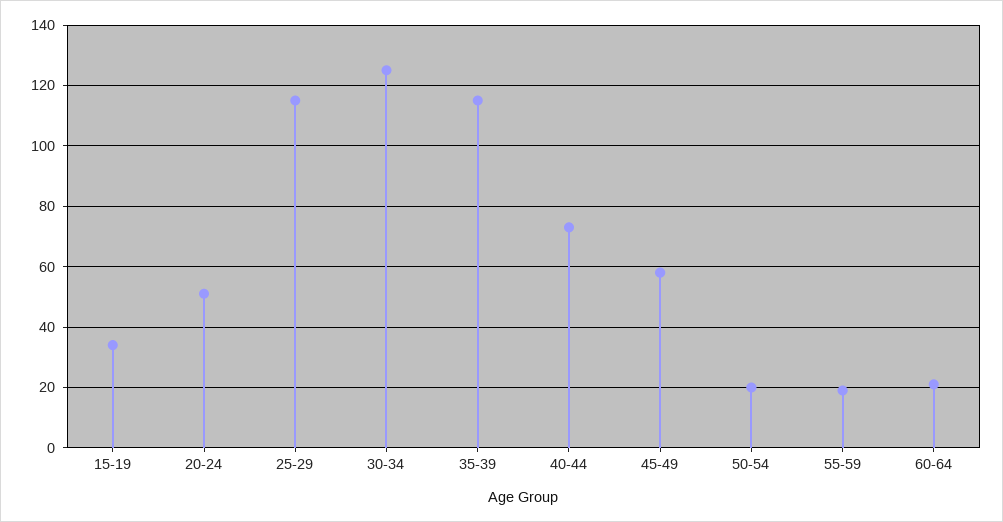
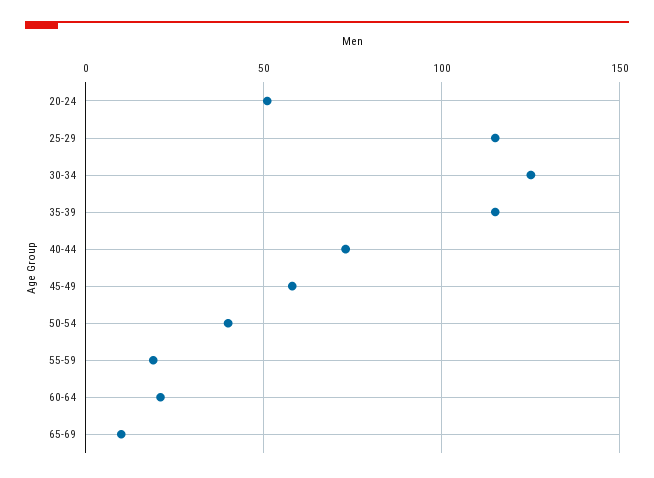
15-19: 35 -> none
50-54: 20 -> 40
65-69: none -> 10

